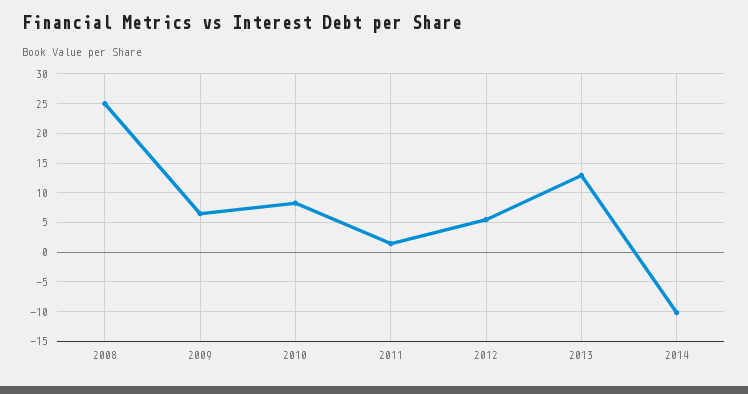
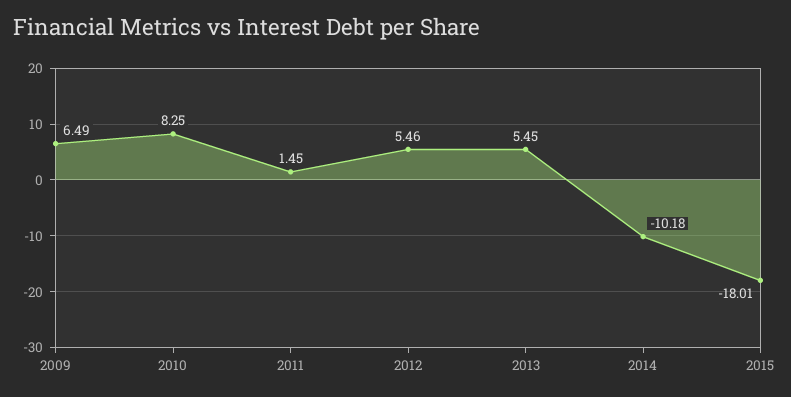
2008: 25 -> none
2013: 12.5 -> 5.45
2015: none -> -18.01

